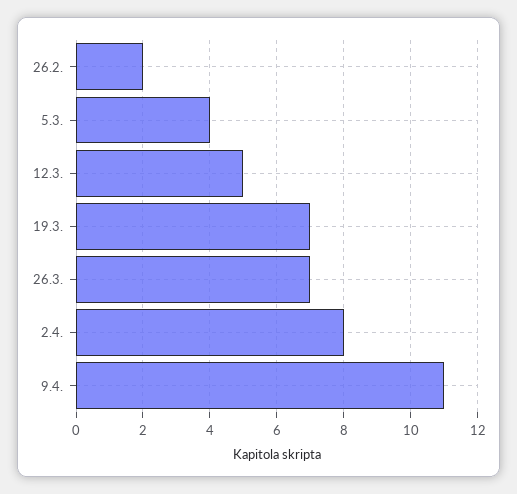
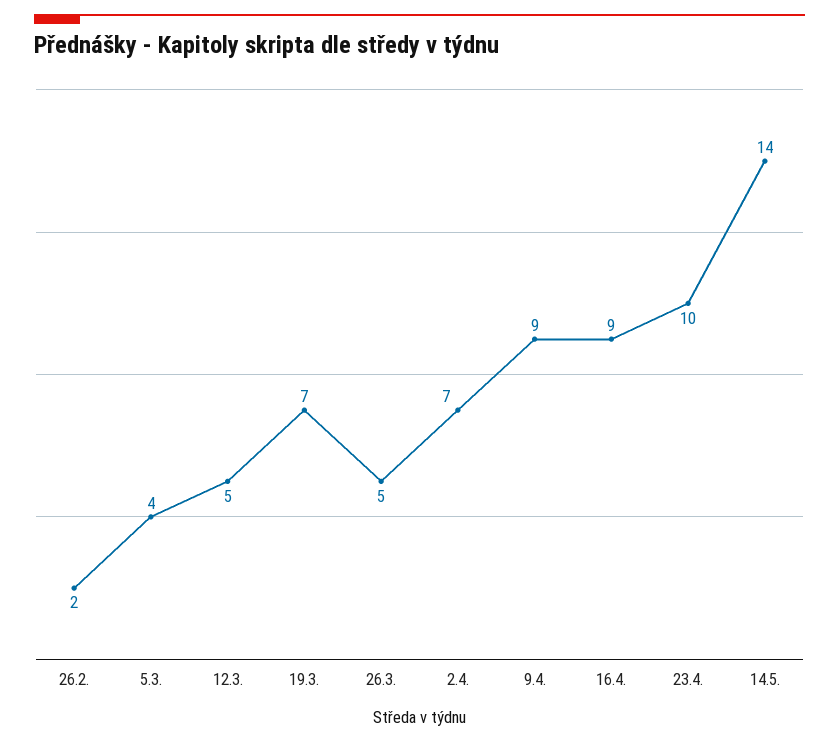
26.3.: 7 -> 5
2.4.: 8 -> 7
9.4.: 11 -> 9
16.4.: none -> 9
23.4.: none -> 10
14.5.: none -> 14

